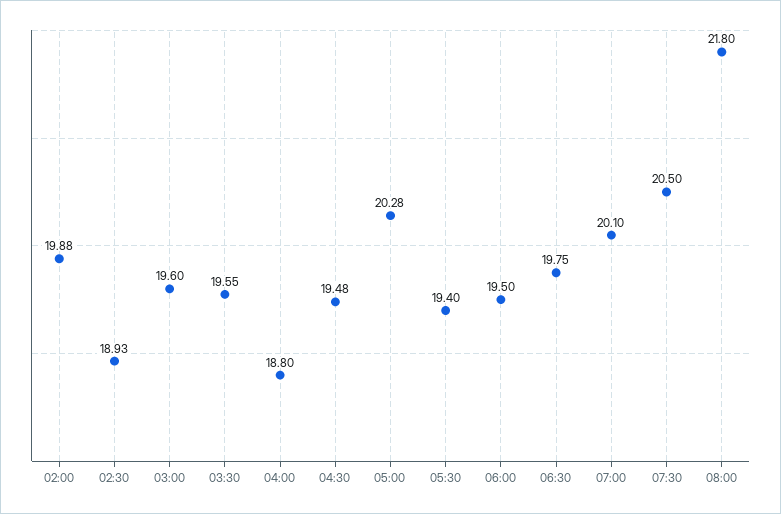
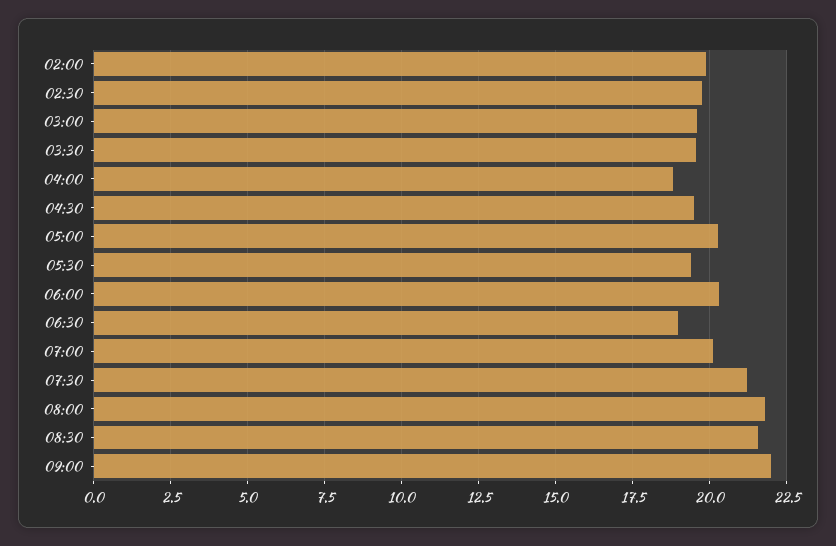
02:30: 18.93 -> 19.75
06:00: 19.5 -> 20.25
06:30: 19.75 -> 19
07:30: 20.5 -> 21.25
08:30: none -> 21.5
09:00: none -> 22

